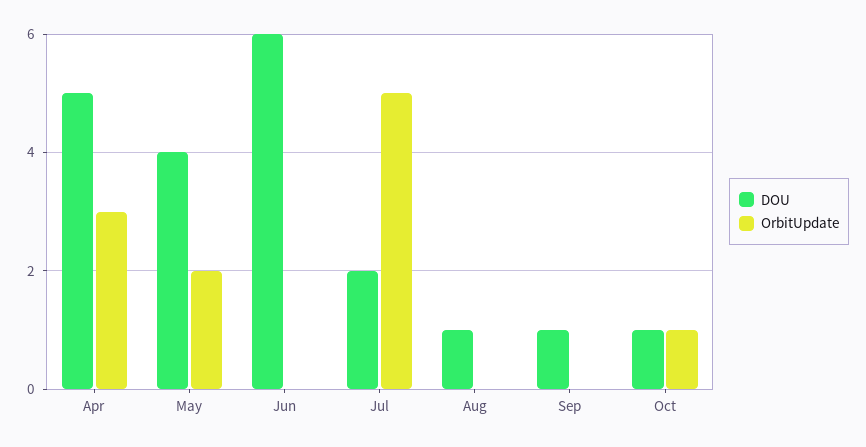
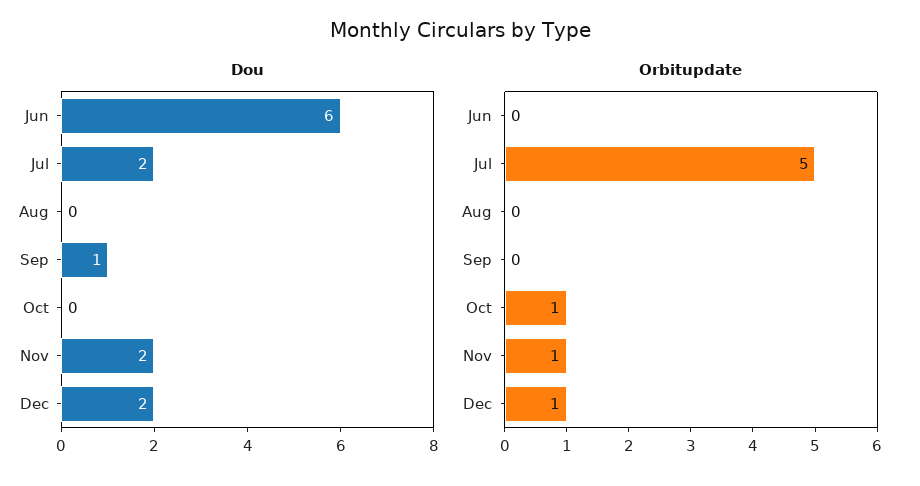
DOU, Apr: 5 -> none
OrbitUpdate, Apr: 3 -> none
DOU, May: 4 -> none
OrbitUpdate, May: 2 -> none
DOU, Aug: 1 -> 0
DOU, Oct: 1 -> 0
DOU, Nov: none -> 2
DOU, Dec: none -> 2
OrbitUpdate, Nov: none -> 1
OrbitUpdate, Dec: none -> 1

